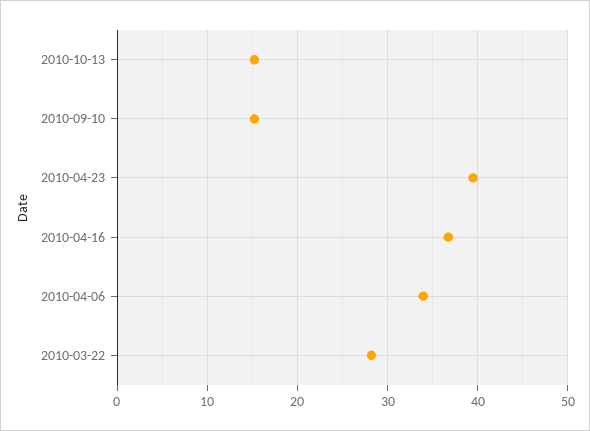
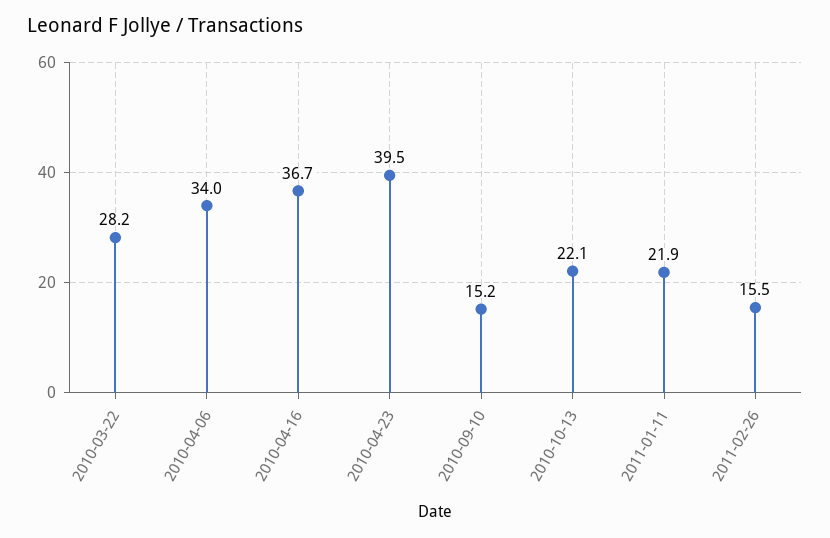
2010-10-13: 15 -> 22.1
2011-01-11: none -> 21.9
2011-02-26: none -> 15.5

